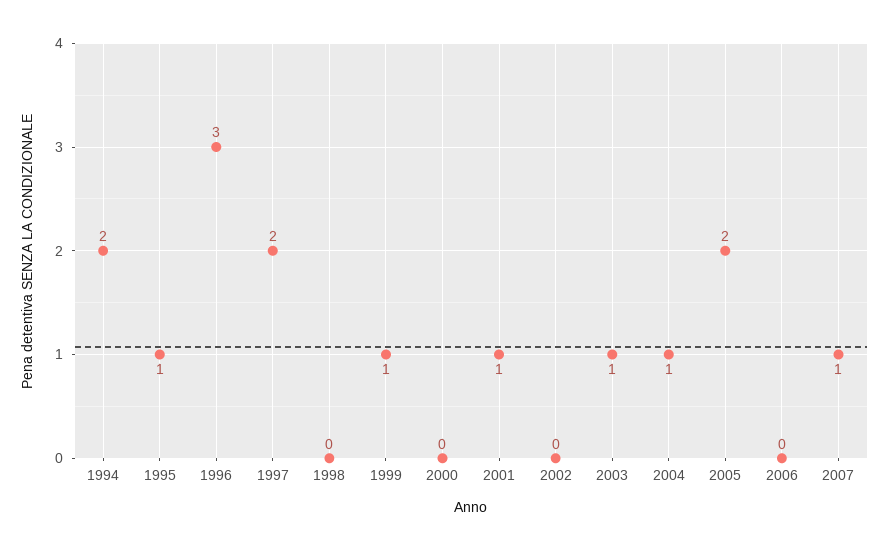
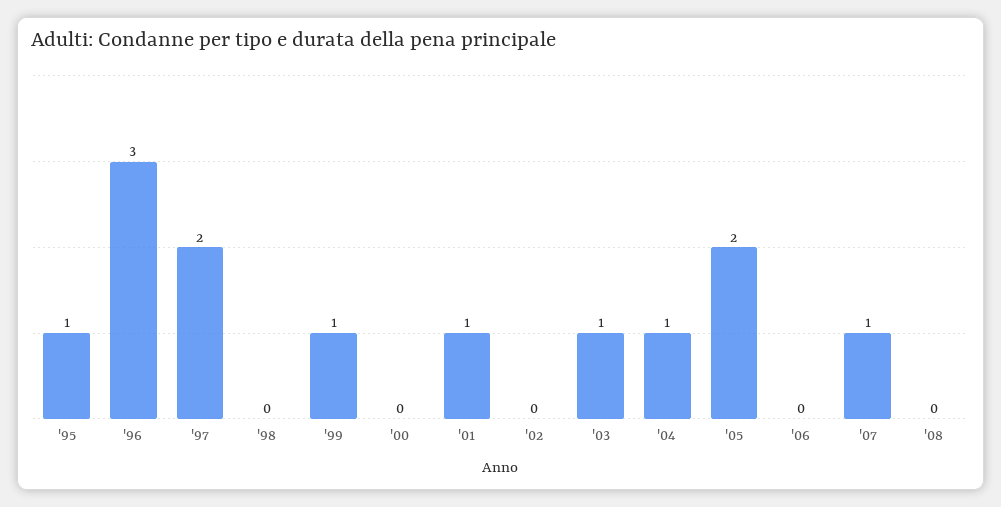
1994: 2 -> none
'08: none -> 0

